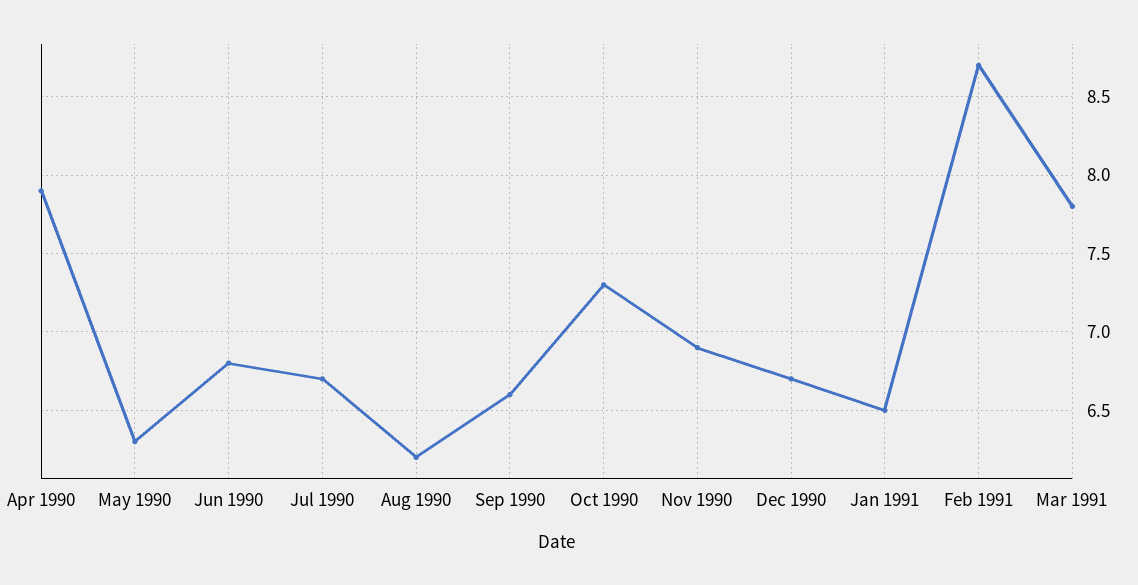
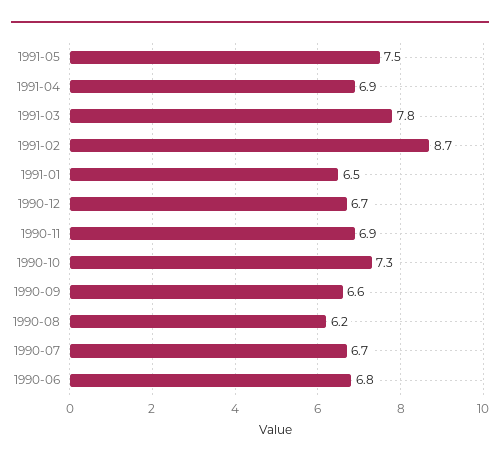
Apr 1990: 7.9 -> none
May 1990: 6.3 -> none
1991-05: none -> 7.5
1991-04: none -> 6.9

